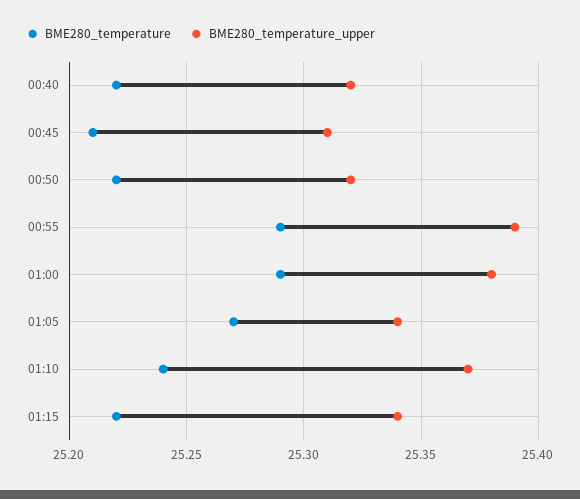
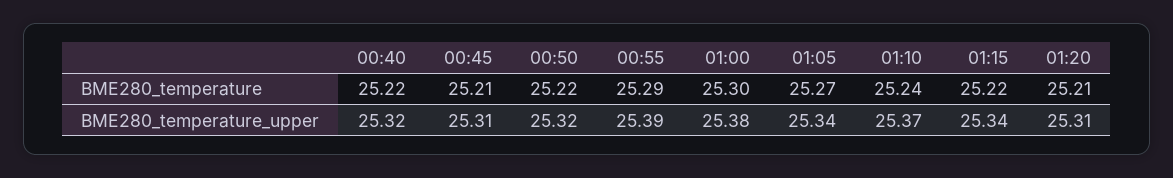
BME280_temperature, 01:00: 25.29 -> 25.3
BME280_temperature, 01:20: none -> 25.21
BME280_temperature_upper, 01:20: none -> 25.31

